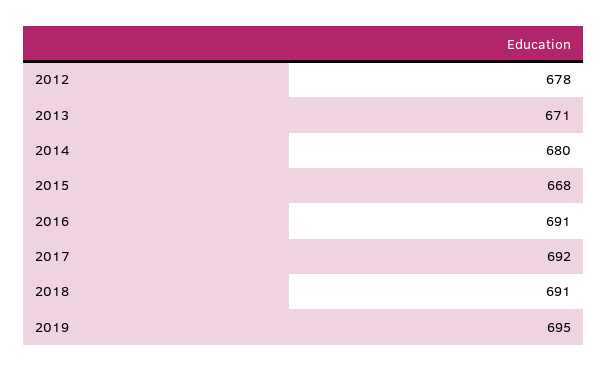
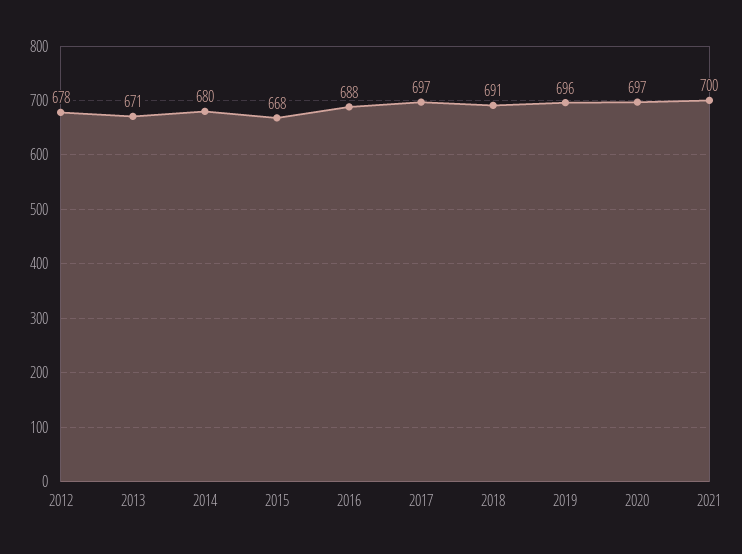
2016: 691 -> 688
2017: 692 -> 697
2019: 695 -> 696
2020: none -> 697
2021: none -> 700

